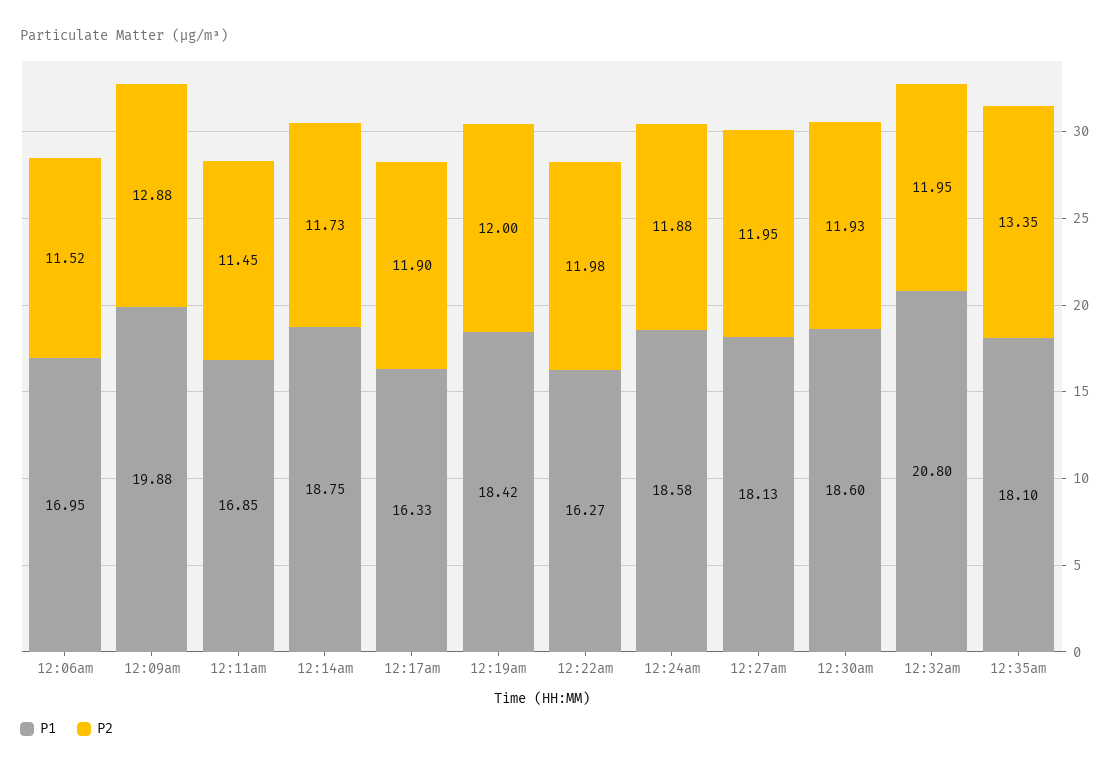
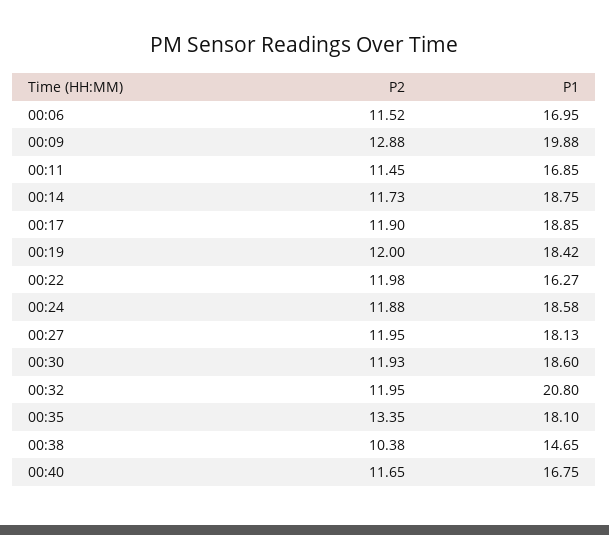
P1, 12:17am: 16.33 -> 18.85
P2, 00:38: none -> 10.38
P1, 00:38: none -> 14.65
P2, 00:40: none -> 11.65
P1, 00:40: none -> 16.75

